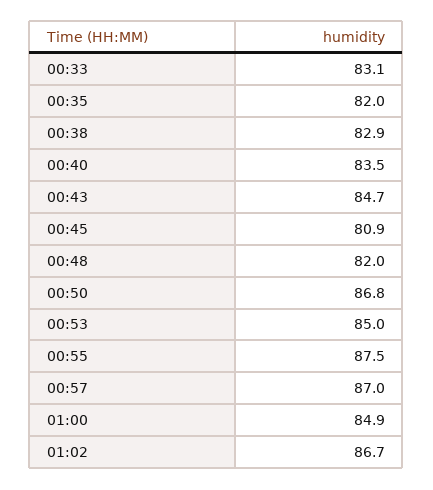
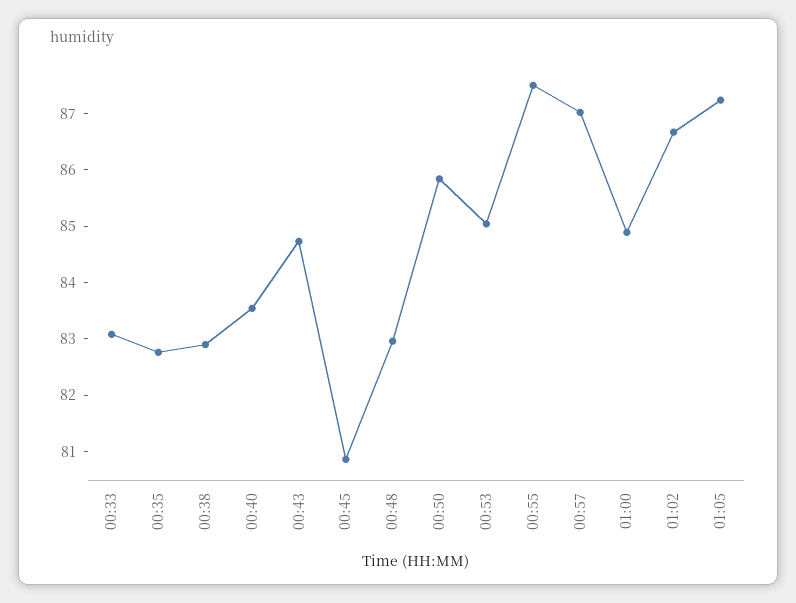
00:35: 82 -> 82.8
00:48: 82 -> 83
00:50: 86.8 -> 85.8
01:05: none -> 87.2

